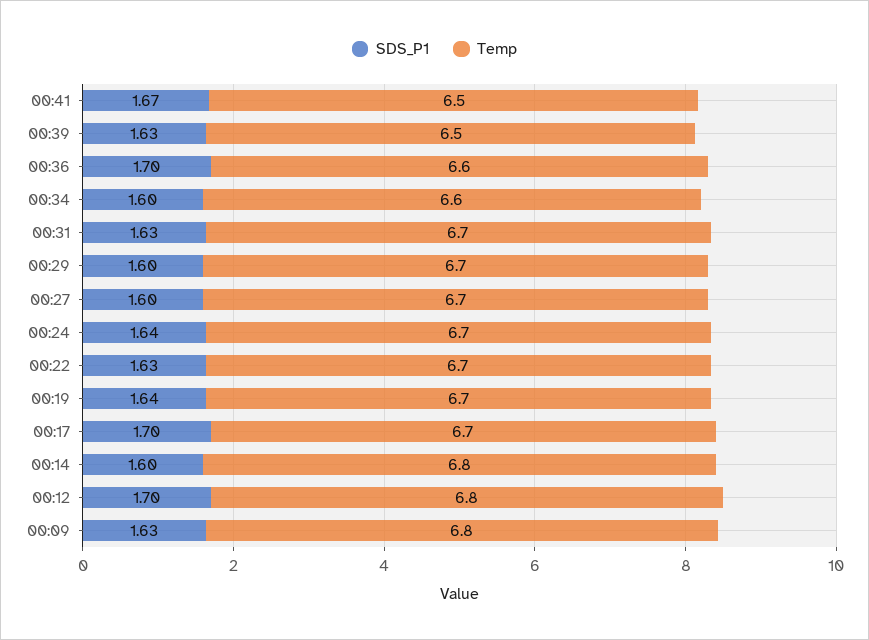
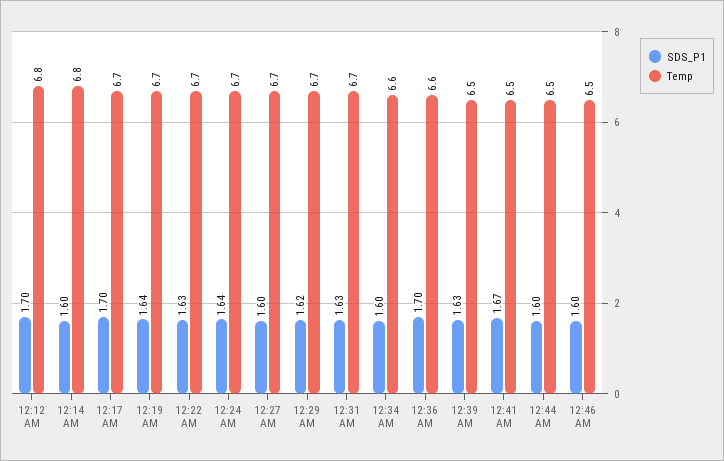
SDS_P1, 00:29: 1.6 -> 1.62
SDS_P1, 00:09: 1.63 -> none
Temp, 00:09: 6.8 -> none
SDS_P1, 12:44 AM: none -> 1.6
Temp, 12:44 AM: none -> 6.5
SDS_P1, 12:46 AM: none -> 1.6
Temp, 12:46 AM: none -> 6.5

